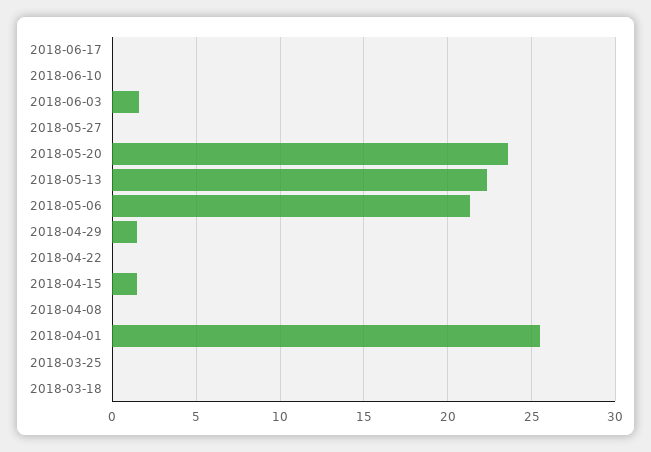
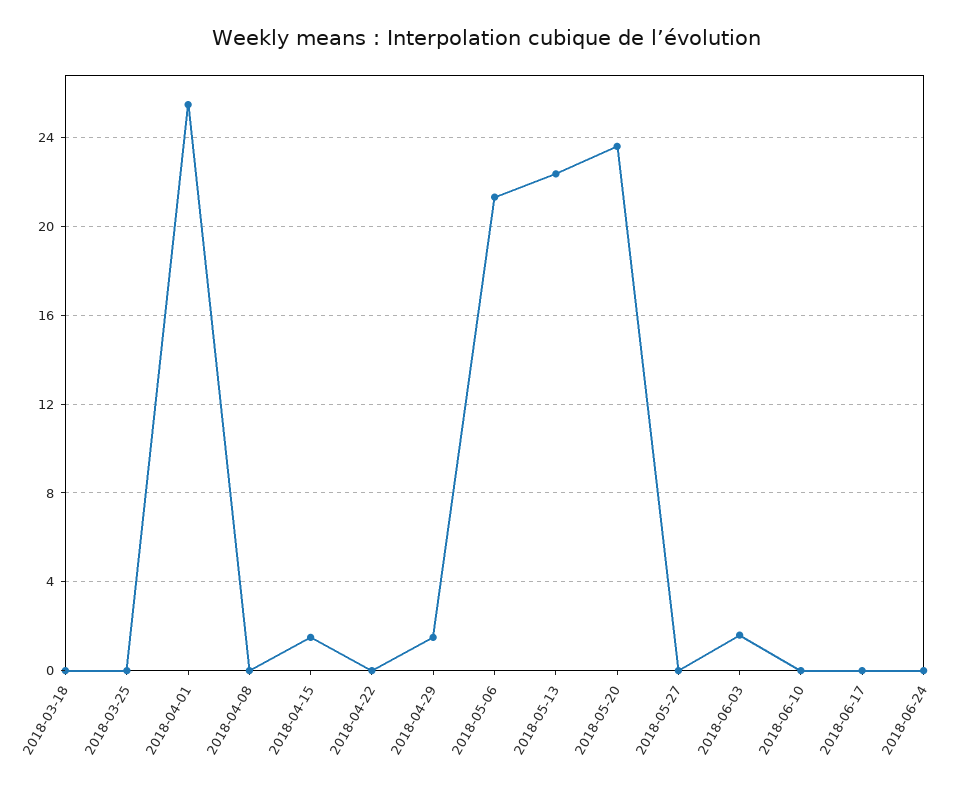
2018-06-24: none -> 0

